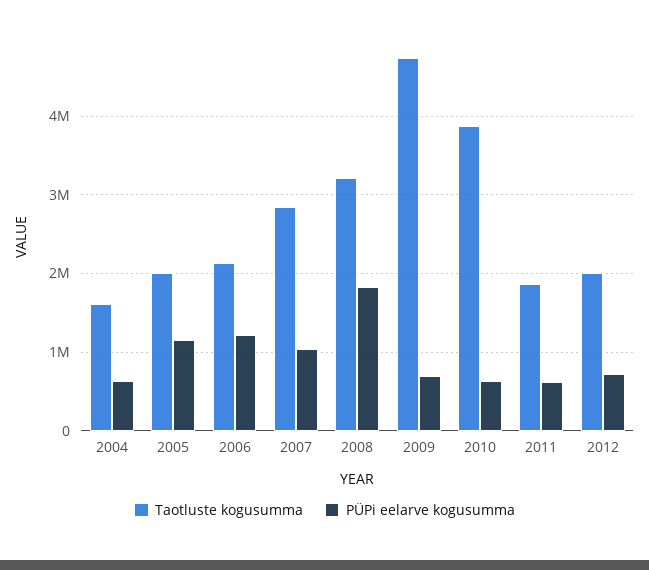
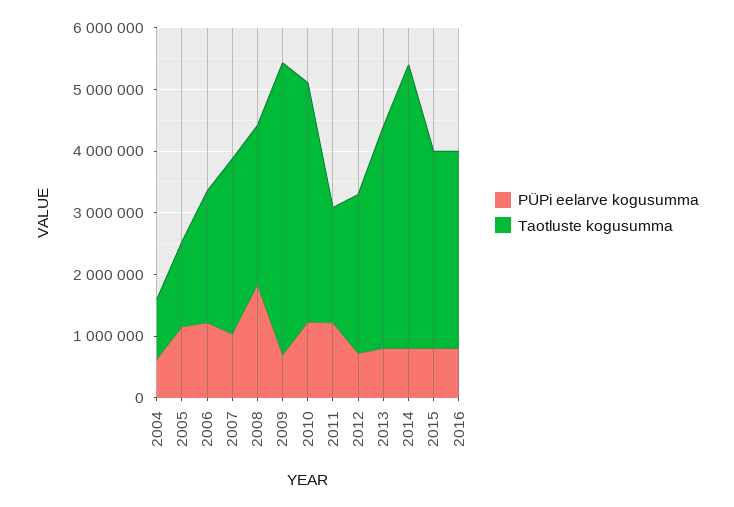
Taotluste kogusumma, 2004: 1600000 -> 1000000
Taotluste kogusumma, 2005: 2000000 -> 1400000
Taotluste kogusumma, 2008: 3200000 -> 2600000
PÜPi eelarve kogusumma, 2010: 600000 -> 1200000
PÜPi eelarve kogusumma, 2011: 600000 -> 1200000
Taotluste kogusumma, 2012: 2000000 -> 2600000
PÜPi eelarve kogusumma, 2013: none -> 800000
Taotluste kogusumma, 2013: none -> 3600000
PÜPi eelarve kogusumma, 2014: none -> 800000
Taotluste kogusumma, 2014: none -> 4600000
PÜPi eelarve kogusumma, 2015: none -> 800000
Taotluste kogusumma, 2015: none -> 3200000
PÜPi eelarve kogusumma, 2016: none -> 800000
Taotluste kogusumma, 2016: none -> 3200000

